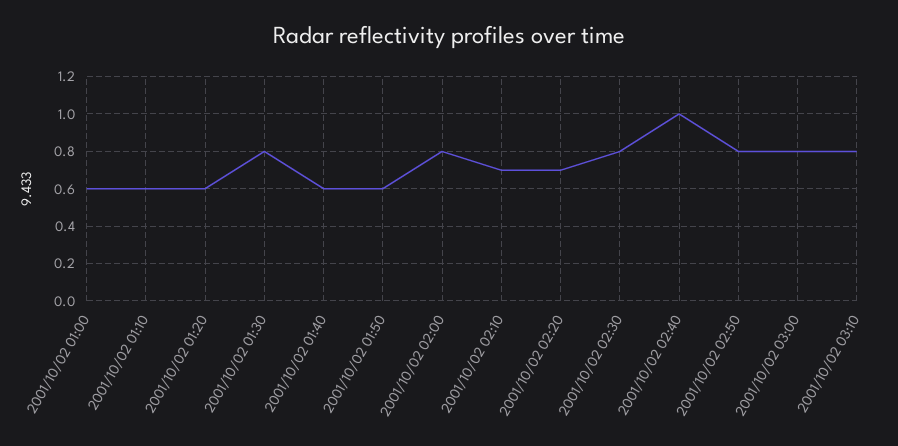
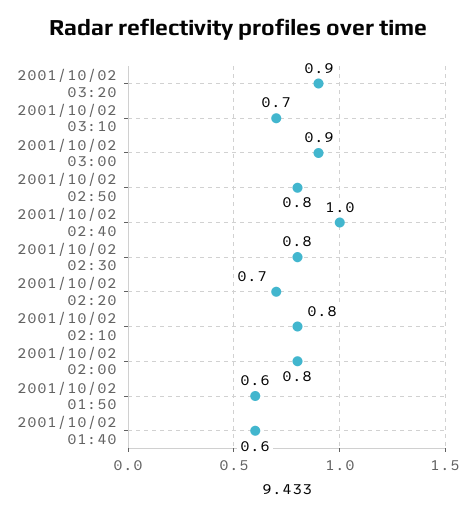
2001/10/02 01:00: 0.6 -> none
2001/10/02 01:10: 0.6 -> none
2001/10/02 01:20: 0.6 -> none
2001/10/02 01:30: 0.8 -> none
2001/10/02 02:10: 0.7 -> 0.8
2001/10/02 03:00: 0.8 -> 0.9
2001/10/02 03:10: 0.8 -> 0.7
2001/10/02 03:20: none -> 0.9

